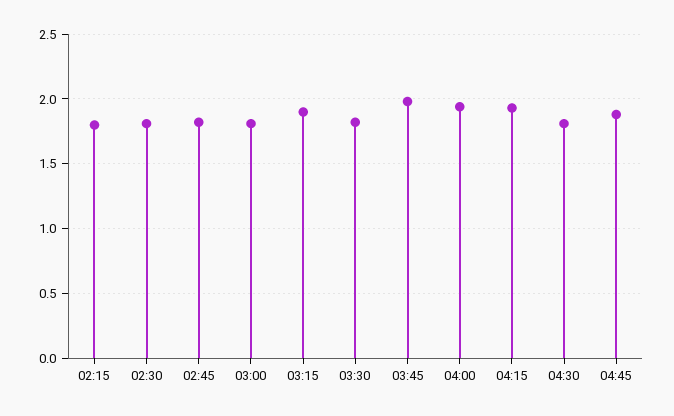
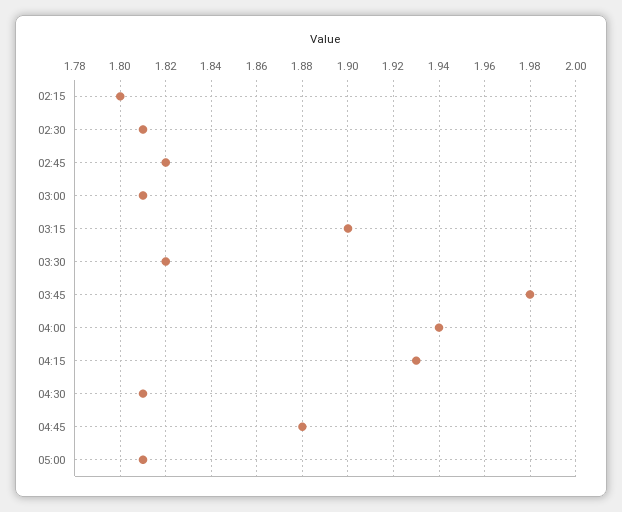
05:00: none -> 1.81

